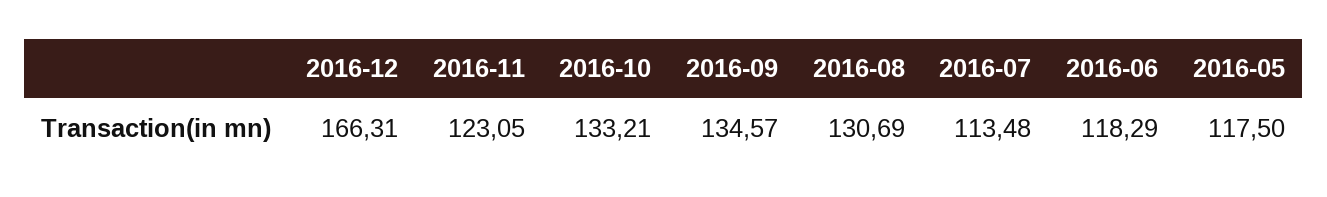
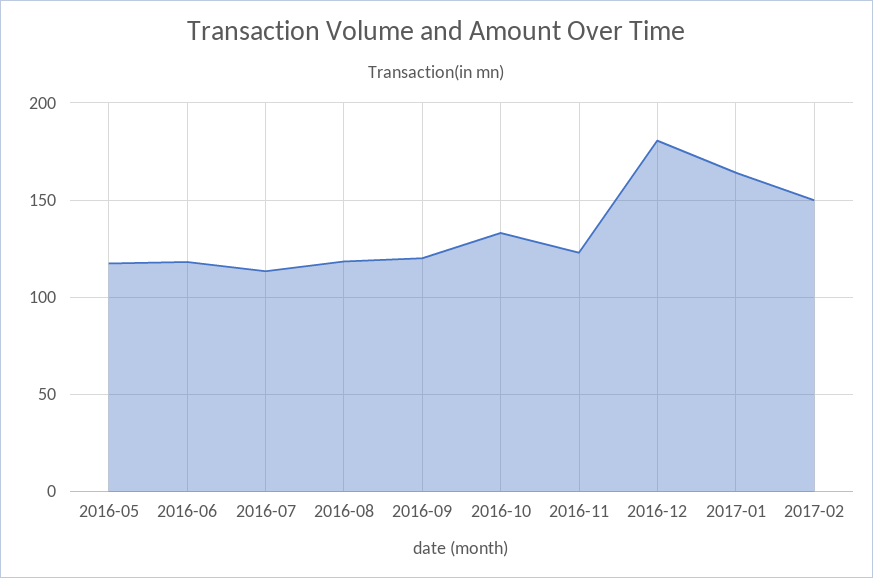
2016-12: 166.31 -> 180
2016-09: 134.57 -> 120
2016-08: 130.69 -> 120
2017-01: none -> 165
2017-02: none -> 150

